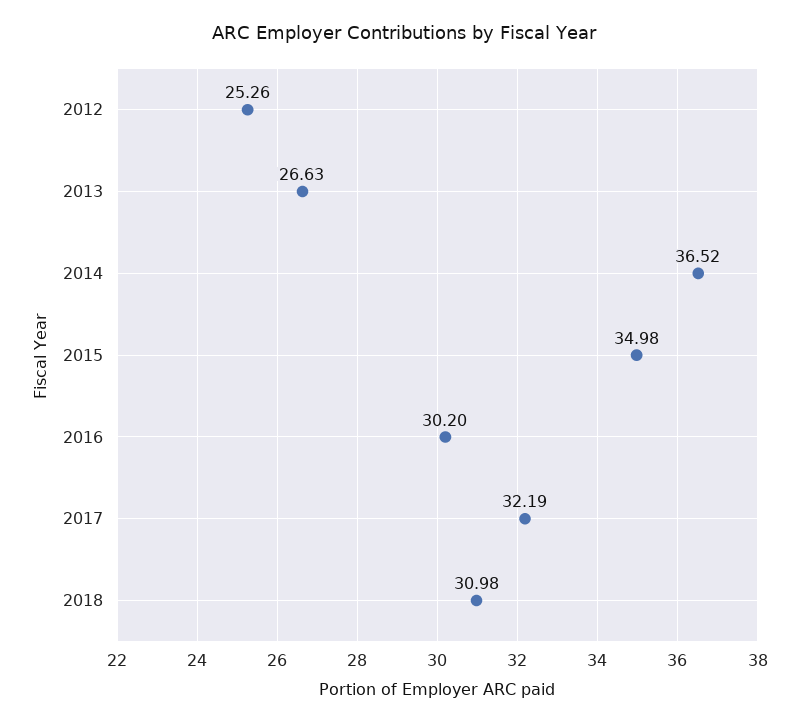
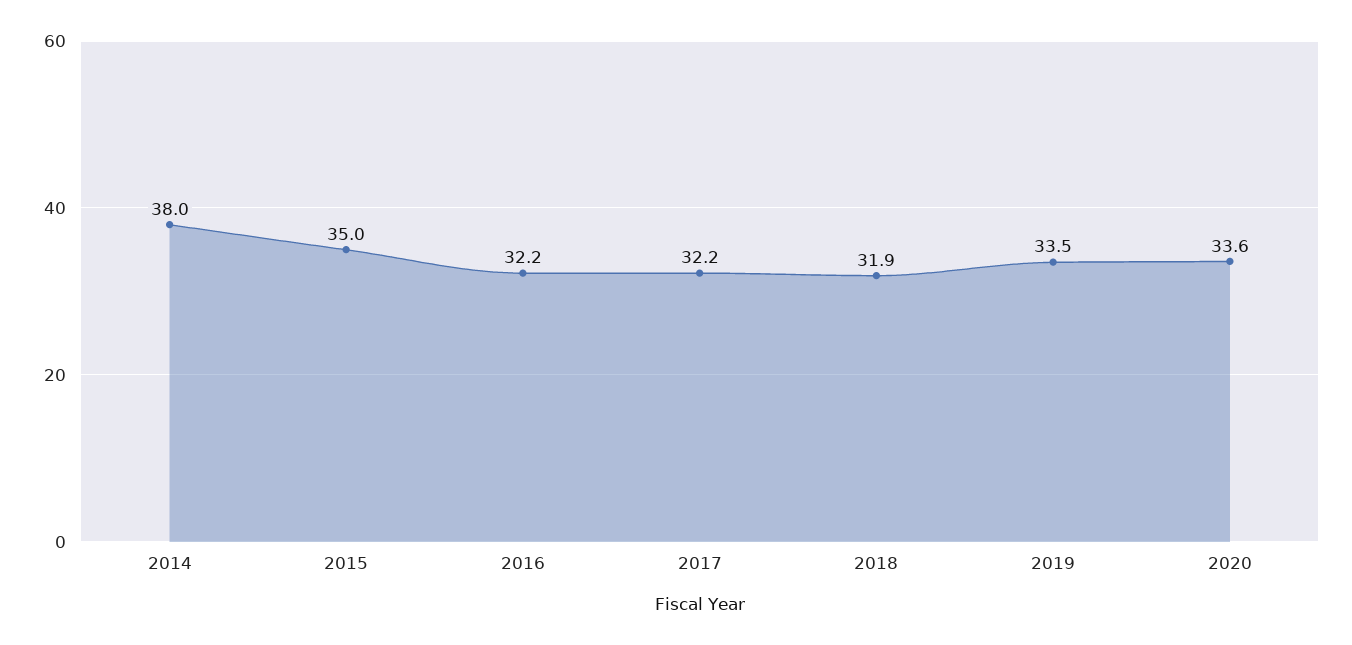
2012: 25.26 -> none
2013: 26.63 -> none
2014: 36.52 -> 38
2016: 30.2 -> 32.2
2018: 30.98 -> 31.9
2019: none -> 33.5
2020: none -> 33.6

